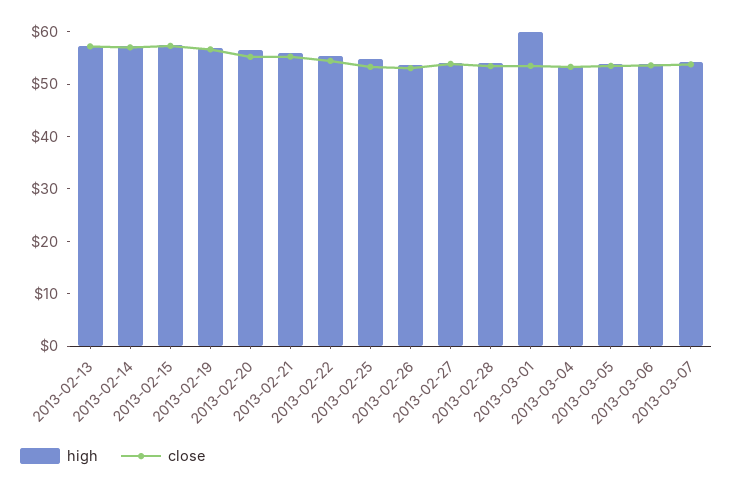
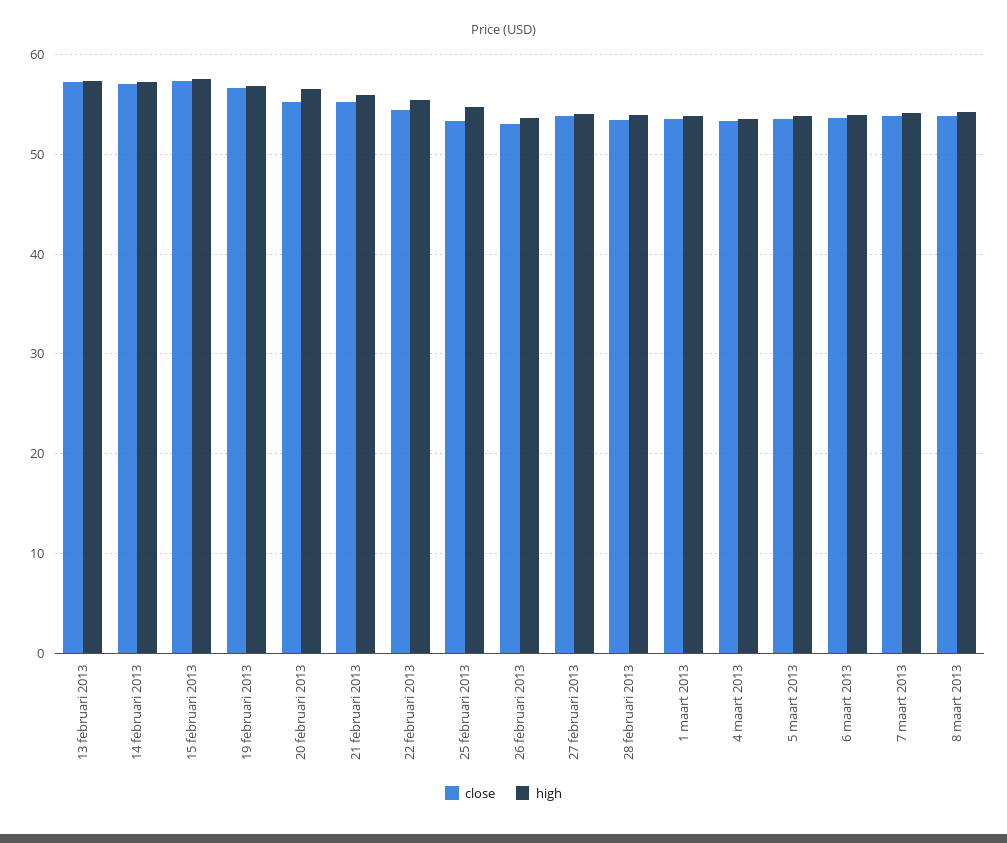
high, 2013-03-01: 60 -> 54
close, 8 maart 2013: none -> 54
high, 8 maart 2013: none -> 54

